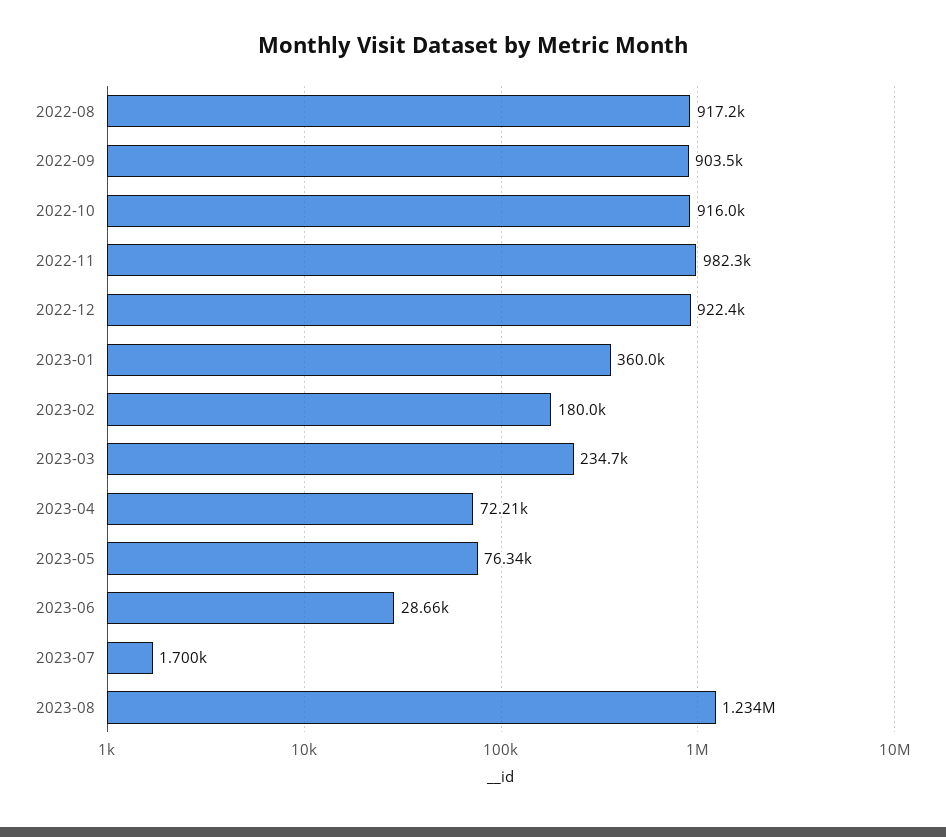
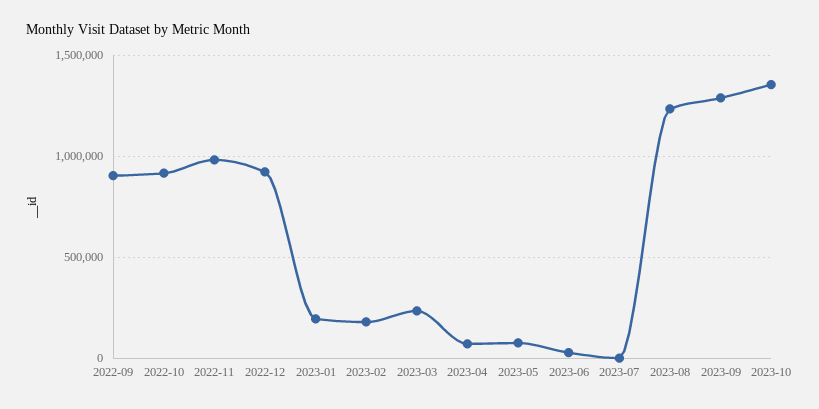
2022-08: 917200 -> none
2023-01: 360000 -> 200000
2023-09: none -> 1300000
2023-10: none -> 1350000

